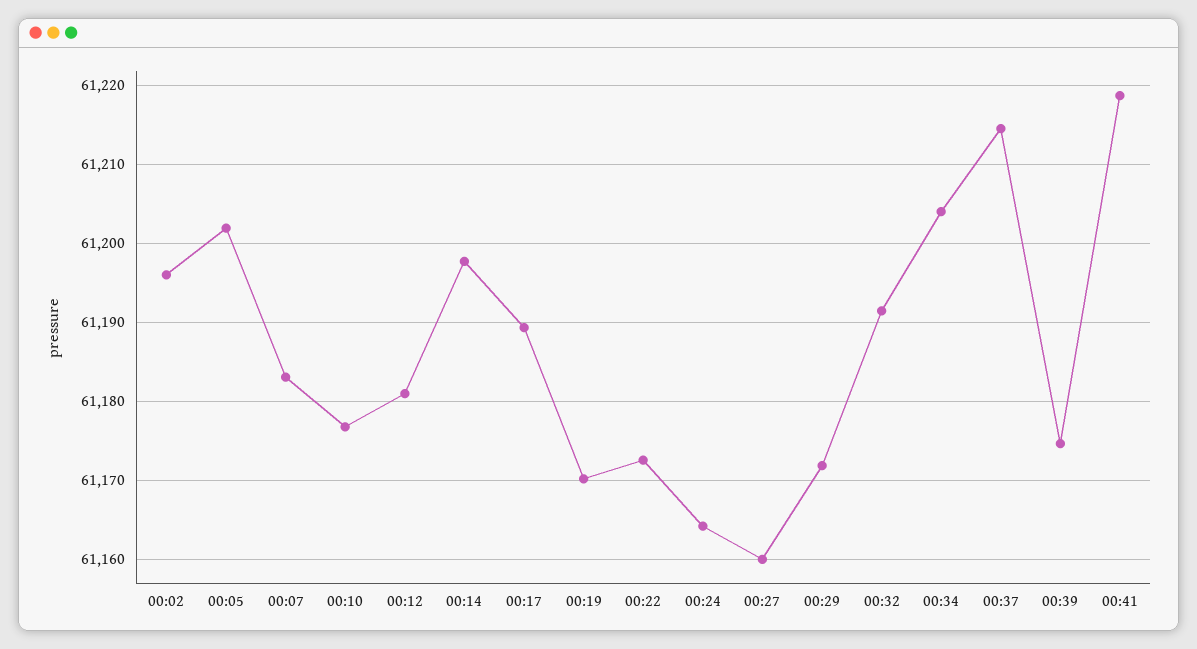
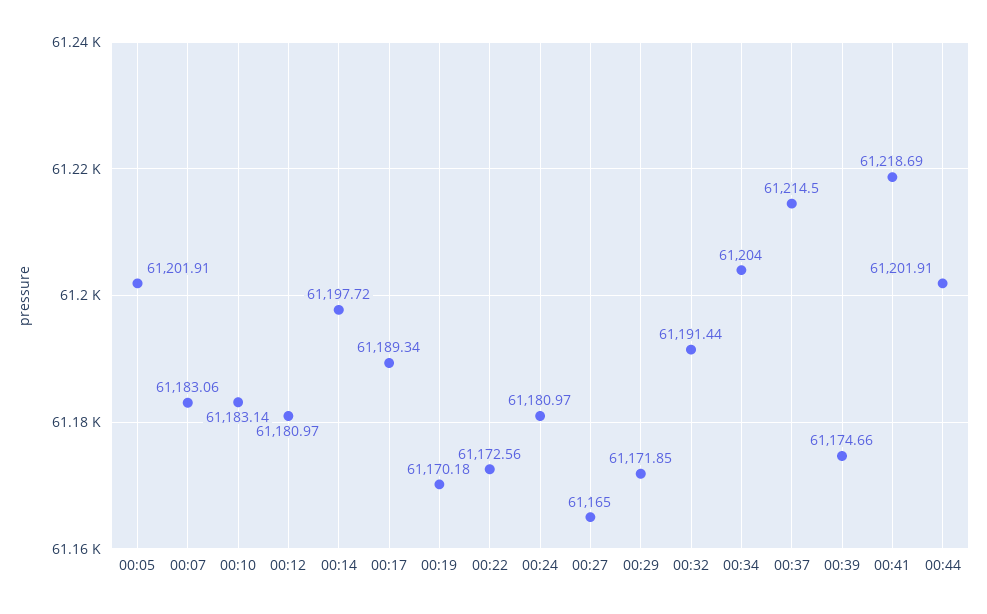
00:02: 61196 -> none
00:10: 61177 -> 61183.14
00:24: 61164 -> 61180.97
00:27: 61160 -> 61165
00:44: none -> 61201.91

